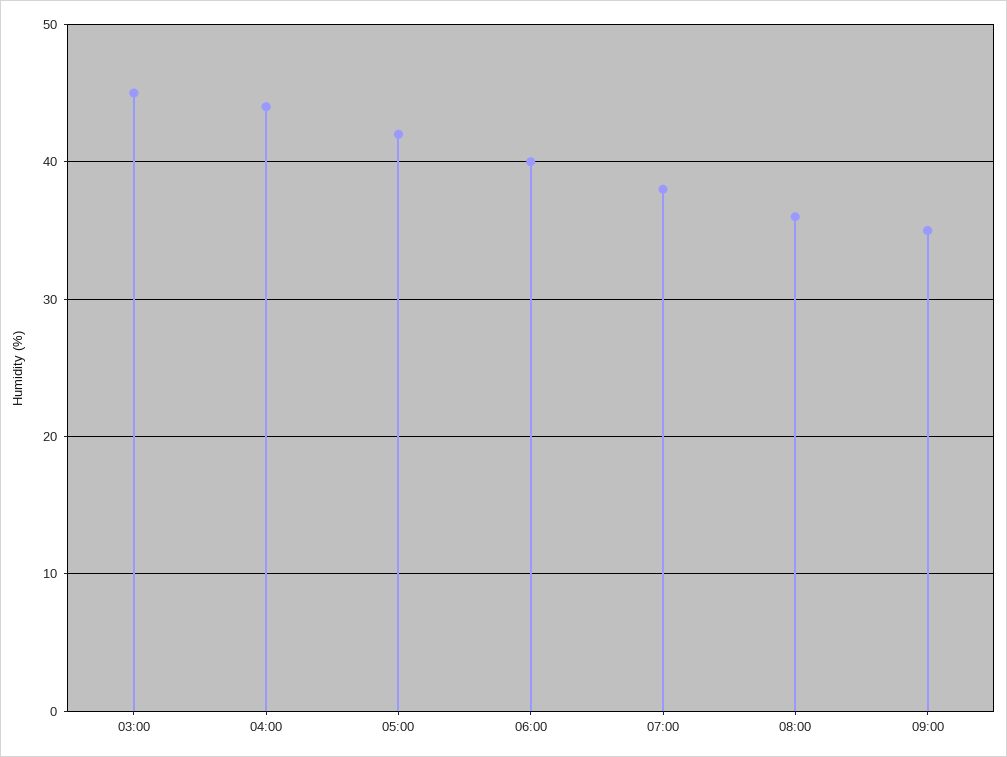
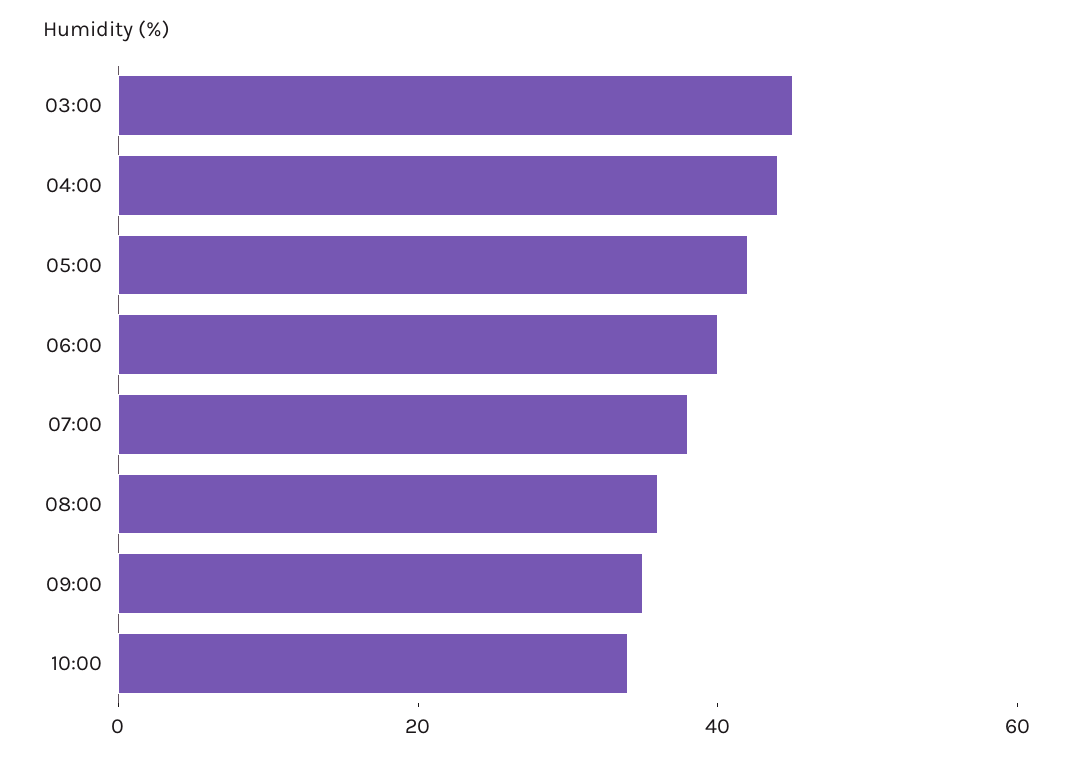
10:00: none -> 35

